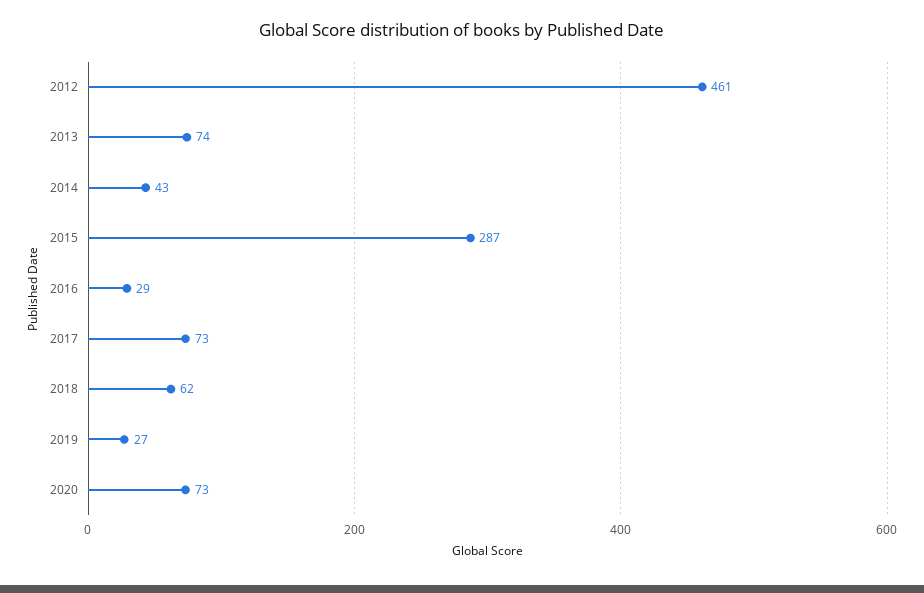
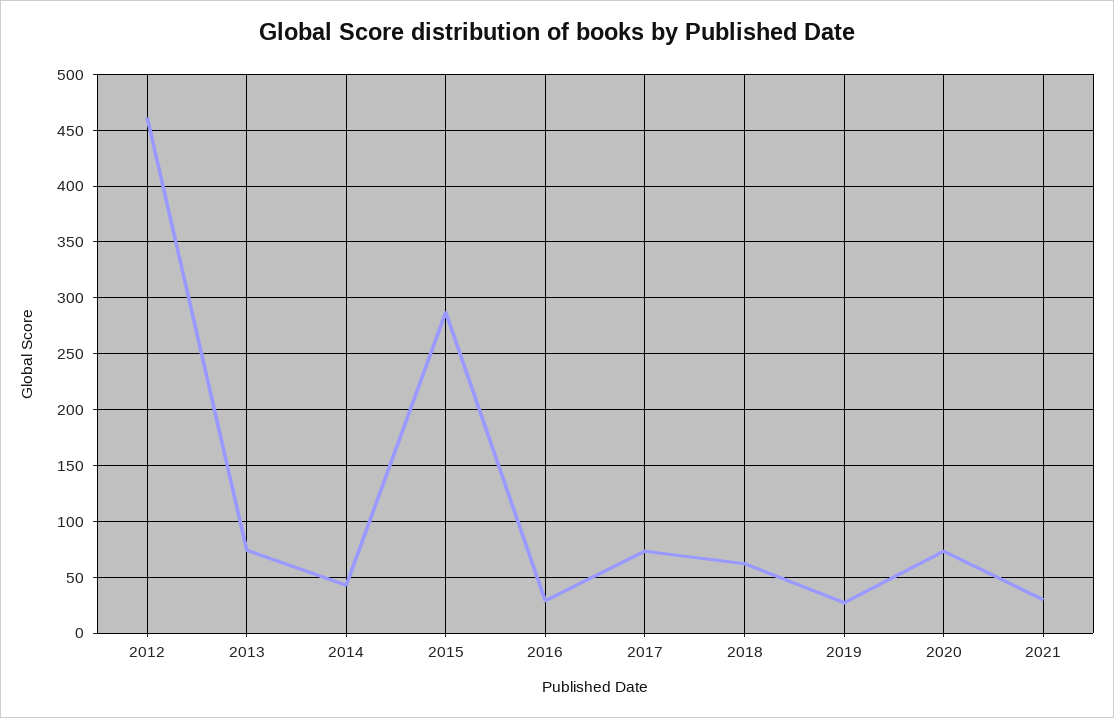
2021: none -> 30

